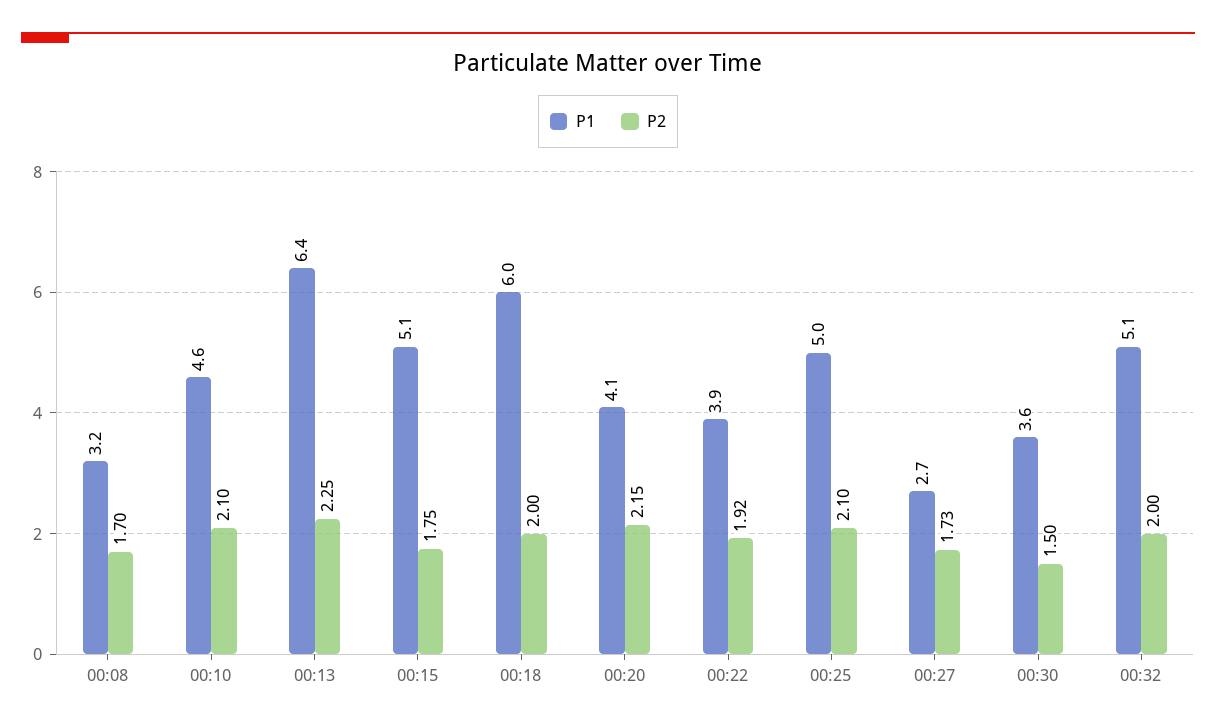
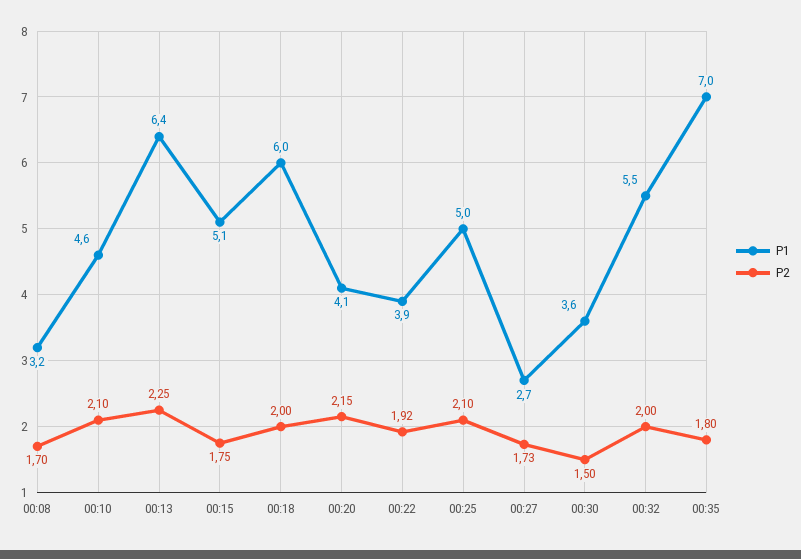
P1, 00:32: 5.1 -> 5.5
P1, 00:35: none -> 7
P2, 00:35: none -> 1.8

